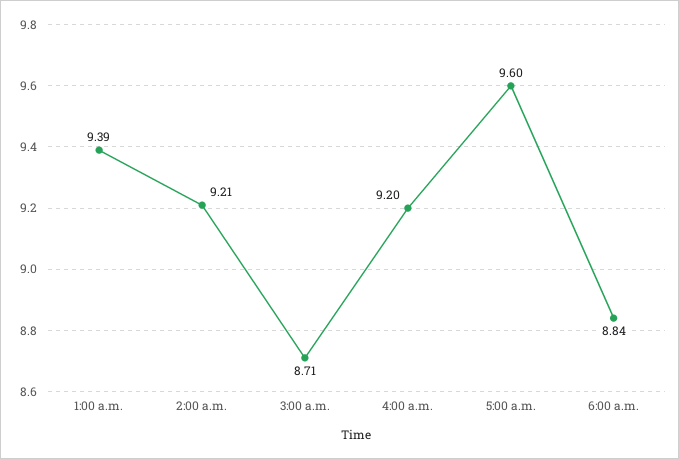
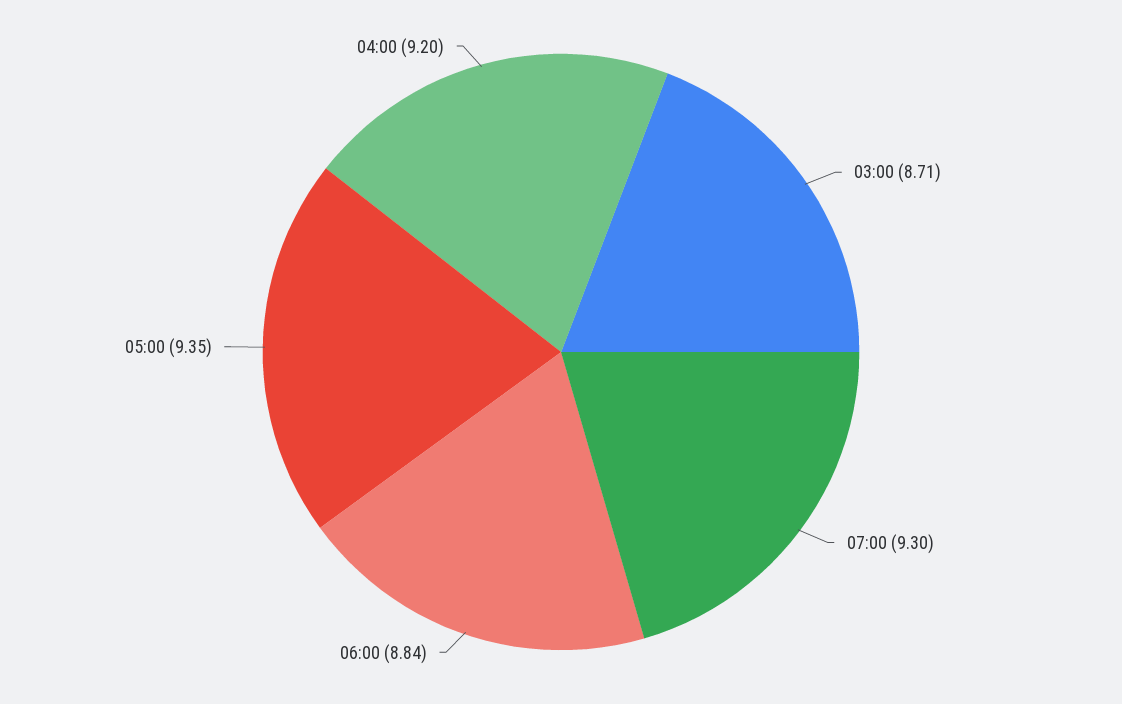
1:00 a.m.: 9.39 -> none
2:00 a.m.: 9.21 -> none
5:00 a.m.: 9.6 -> 9.35
07:00: none -> 9.3

